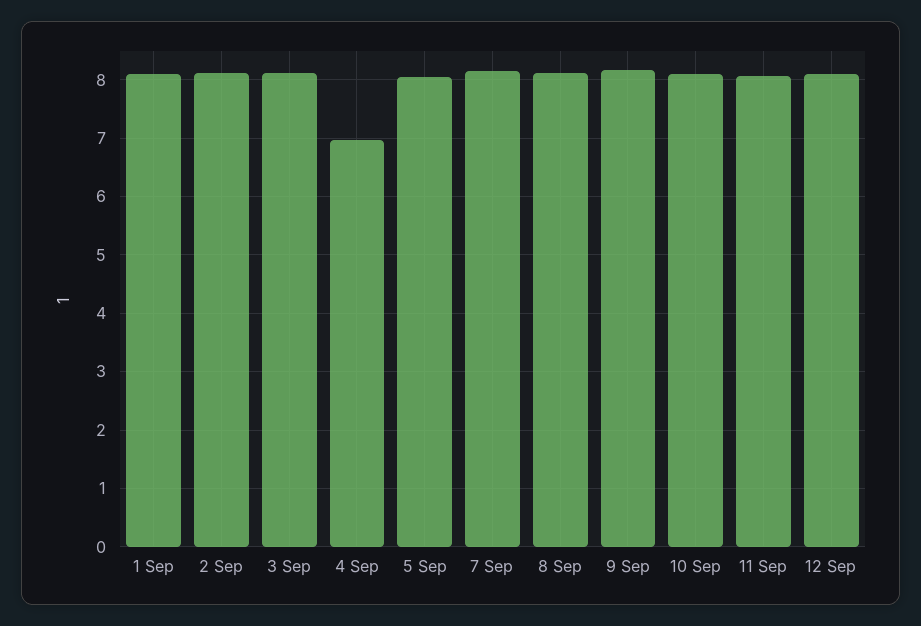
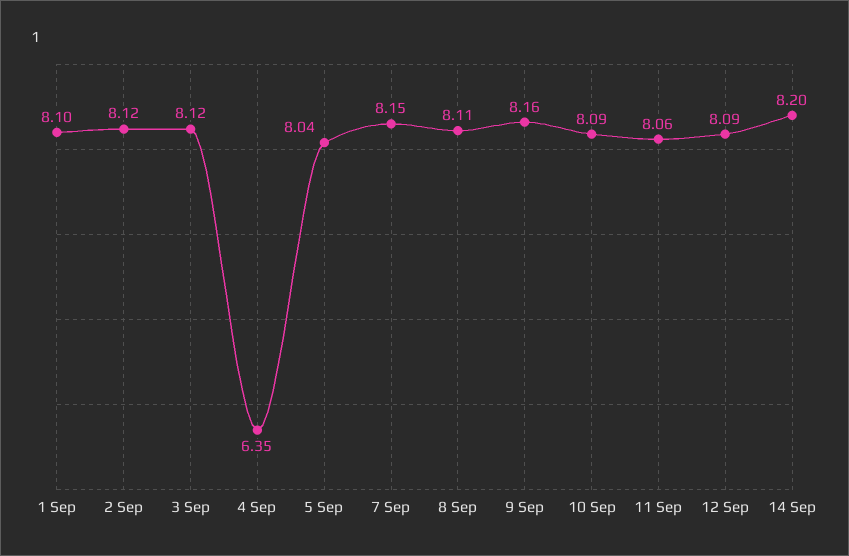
4 Sep: 7 -> 6.35
14 Sep: none -> 8.2

